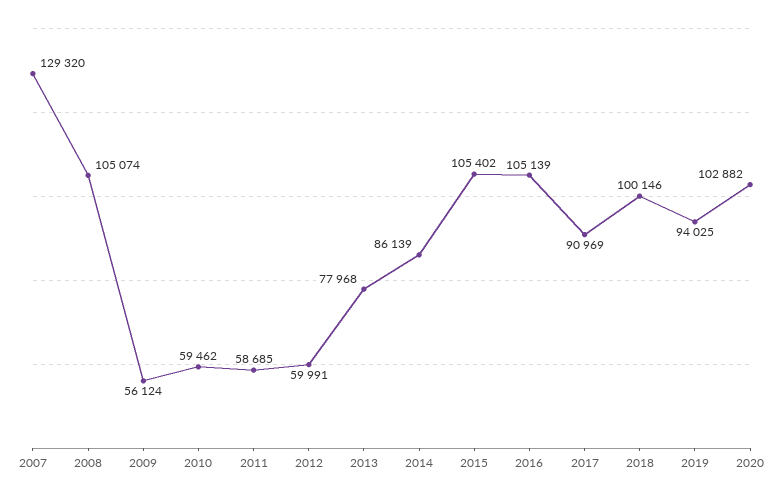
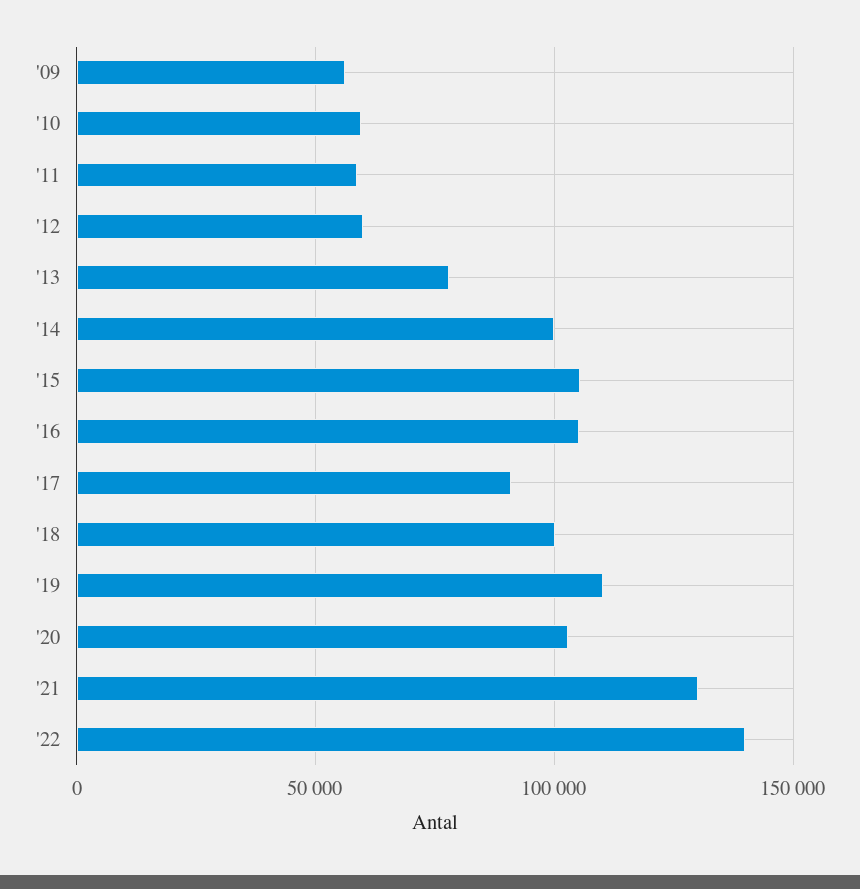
2007: 129320 -> none
2008: 105074 -> none
2014: 86139 -> 100000
2019: 94025 -> 110000
'21: none -> 130000
'22: none -> 140000

